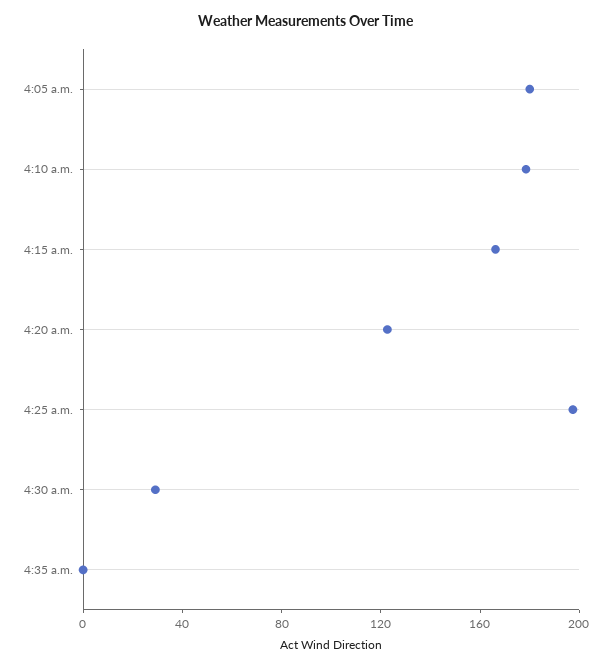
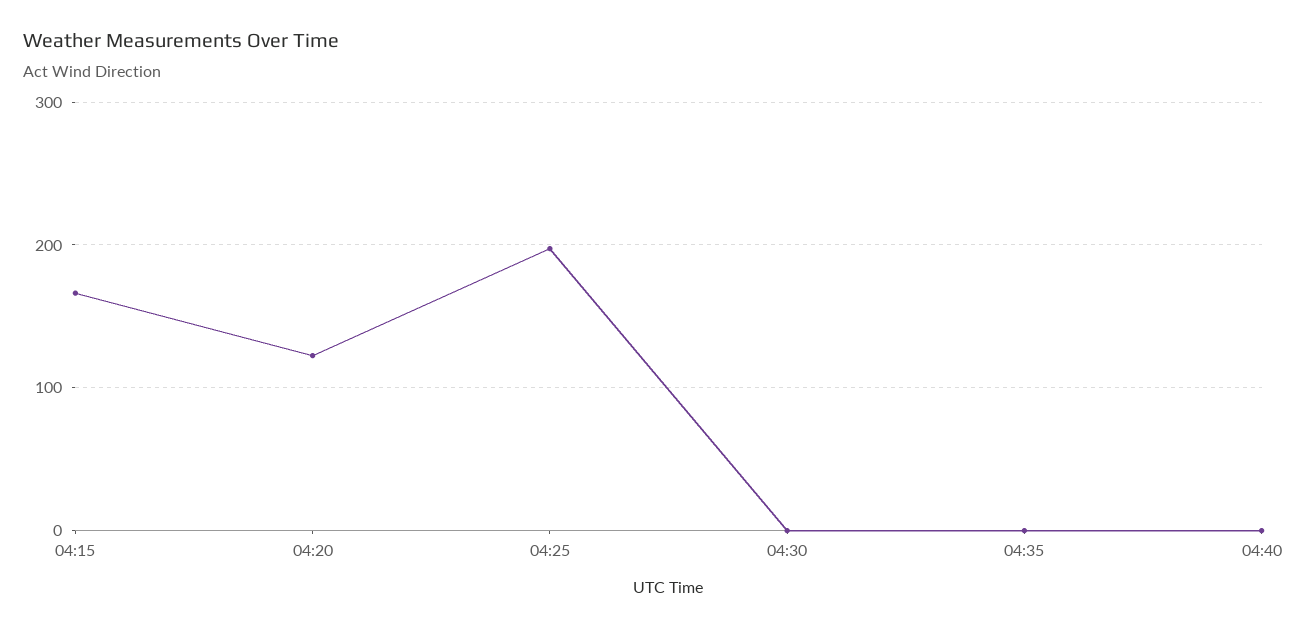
4:05 a.m.: 180 -> none
4:10 a.m.: 180 -> none
4:30 a.m.: 30 -> 0
04:40: none -> 0

